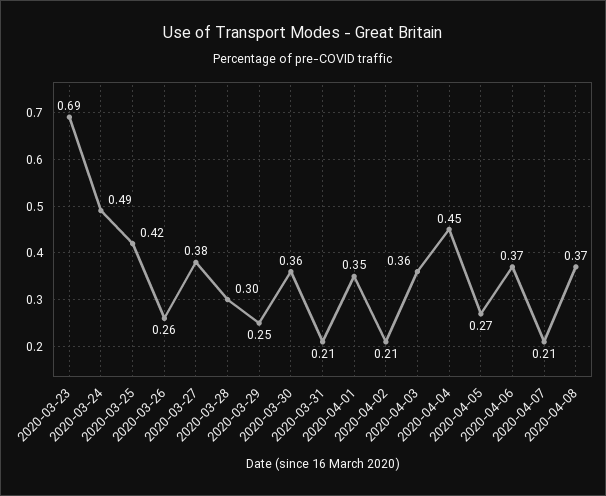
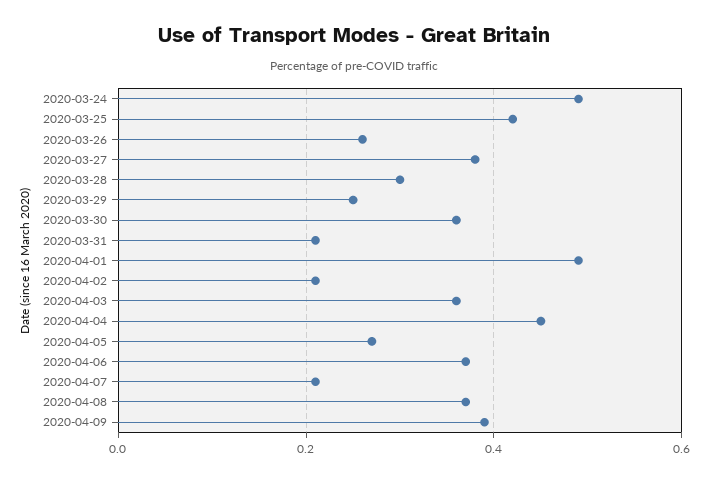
2020-03-23: 0.69 -> none
2020-04-01: 0.35 -> 0.5
2020-04-09: none -> 0.4

